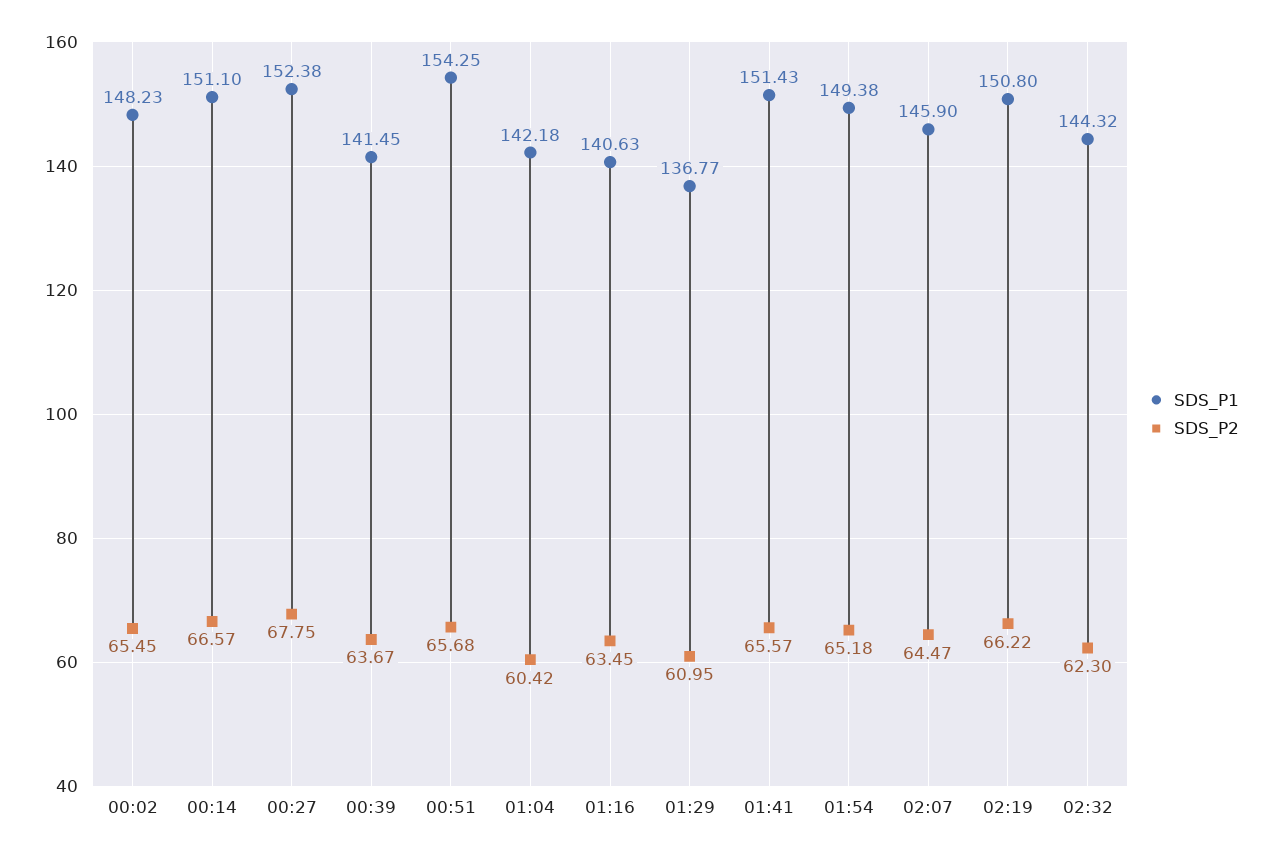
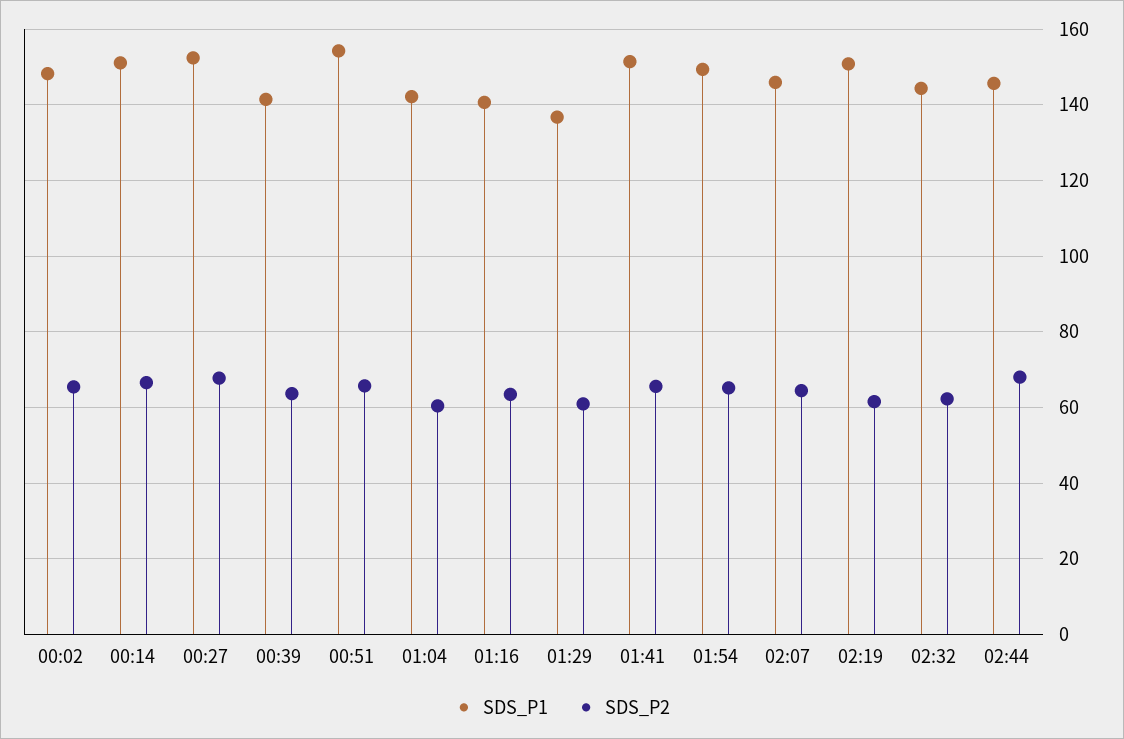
SDS_P2, 02:19: 66.22 -> 62
SDS_P1, 02:44: none -> 146
SDS_P2, 02:44: none -> 68

